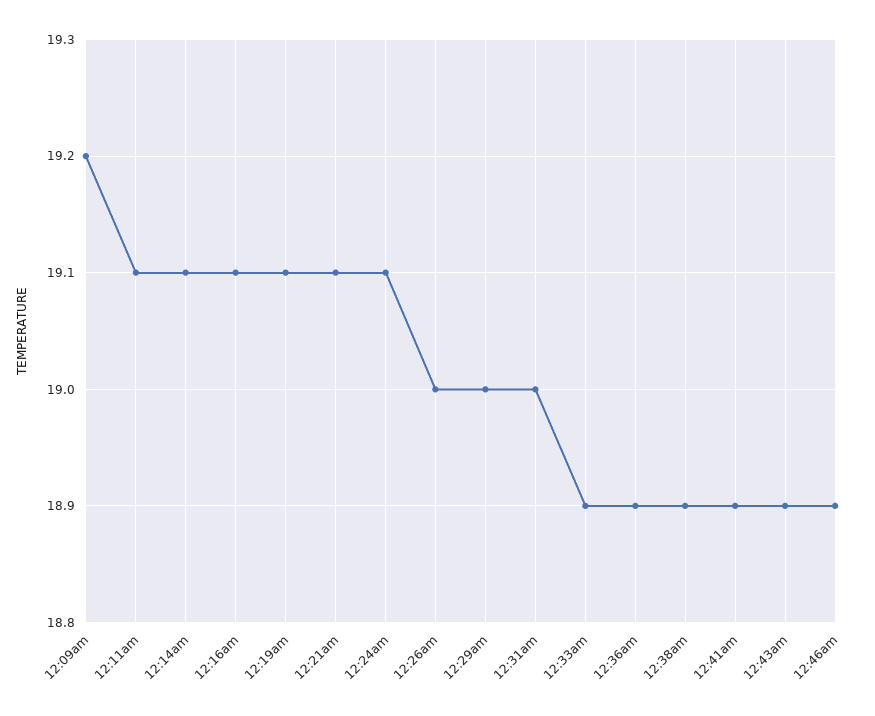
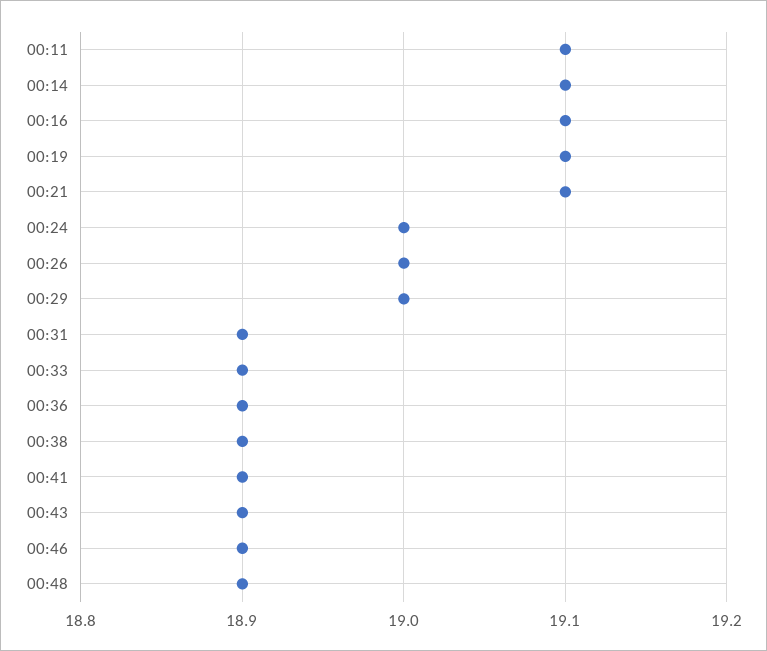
12:09am: 19.2 -> none
12:24am: 19.1 -> 19
12:31am: 19 -> 18.9
00:48: none -> 18.9

